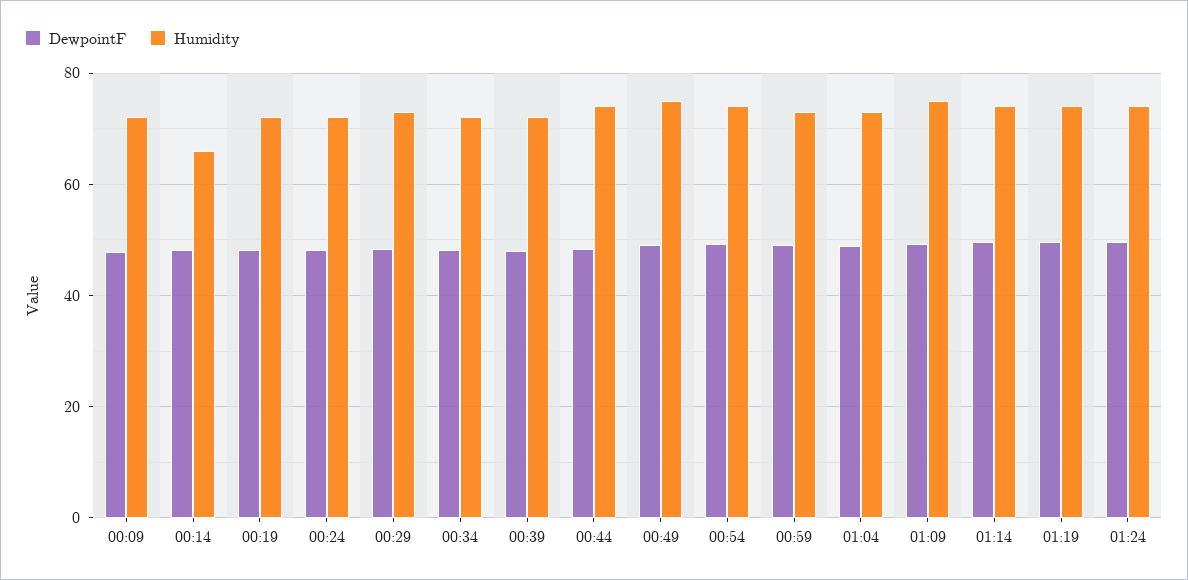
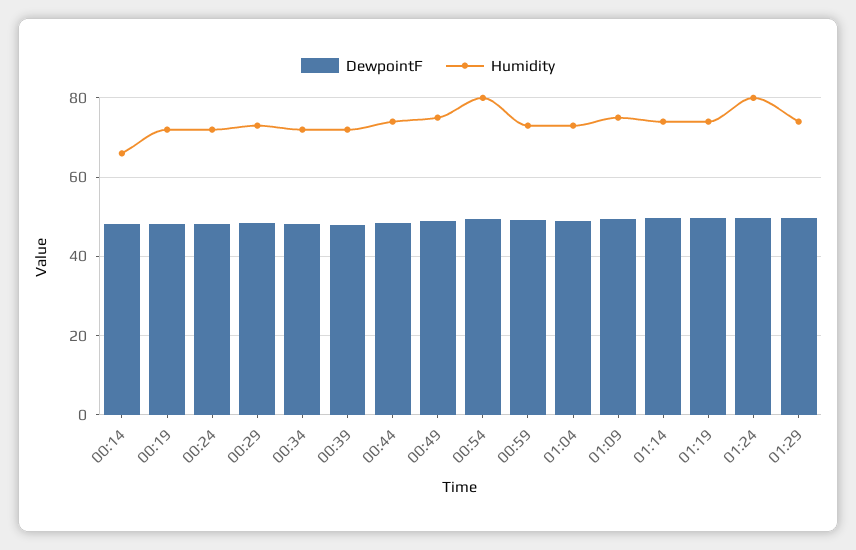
DewpointF, 00:09: 48 -> none
Humidity, 00:09: 72 -> none
Humidity, 00:54: 74 -> 80
Humidity, 01:24: 74 -> 80
DewpointF, 01:29: none -> 50
Humidity, 01:29: none -> 74

